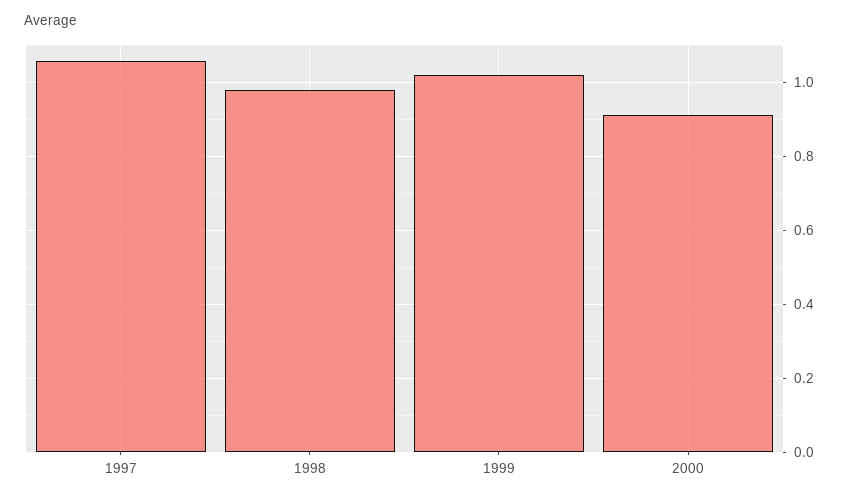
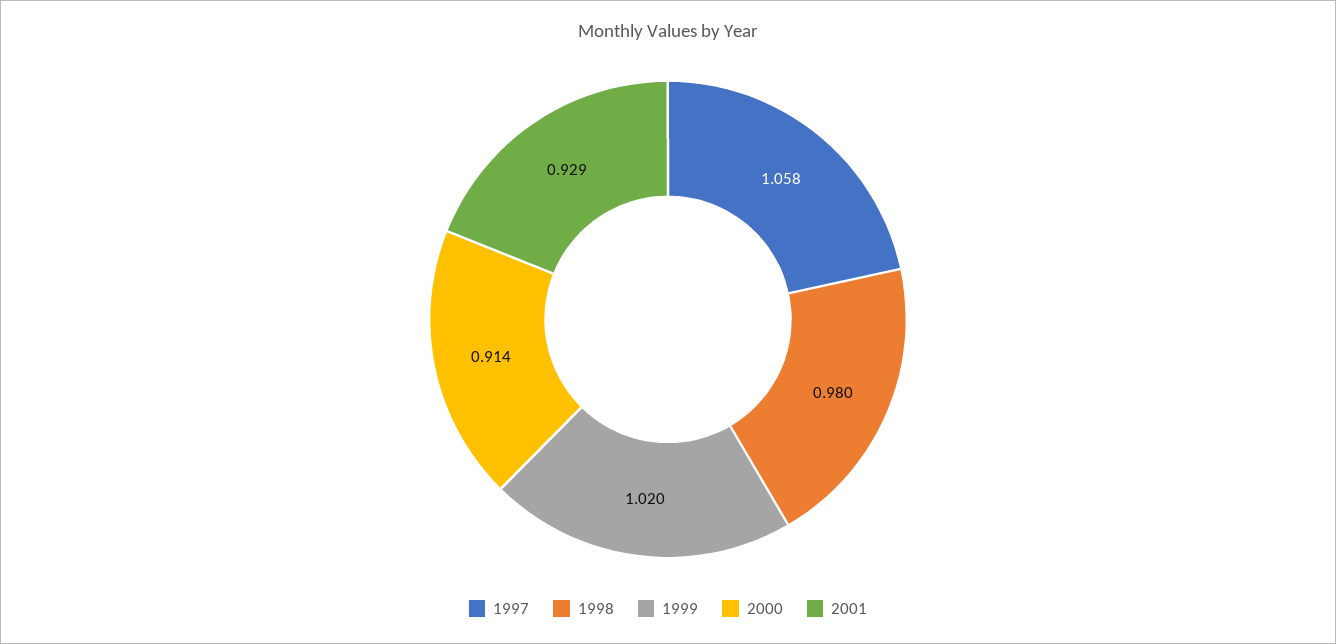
2001: none -> 0.929

